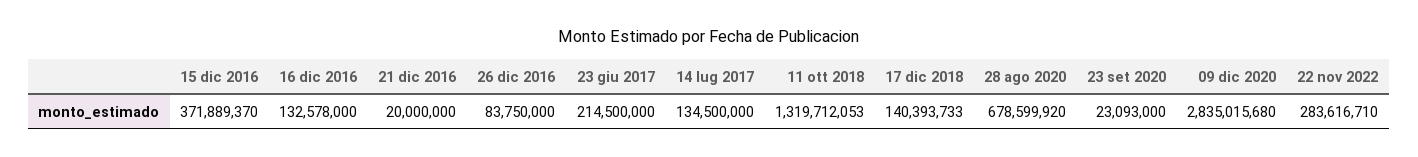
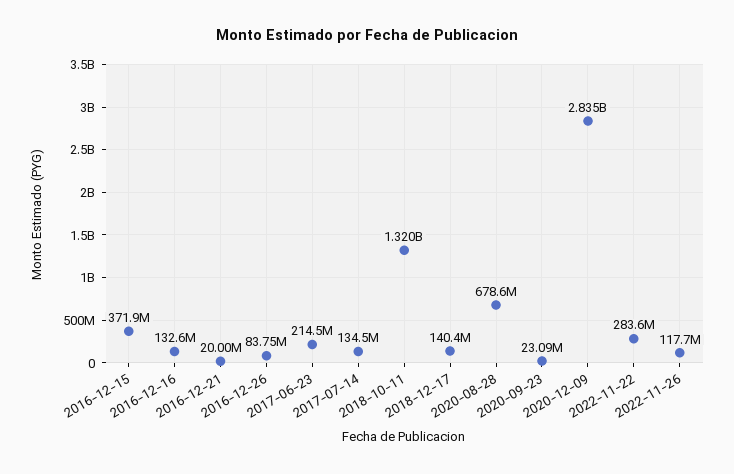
2022-11-26: none -> 117700000

